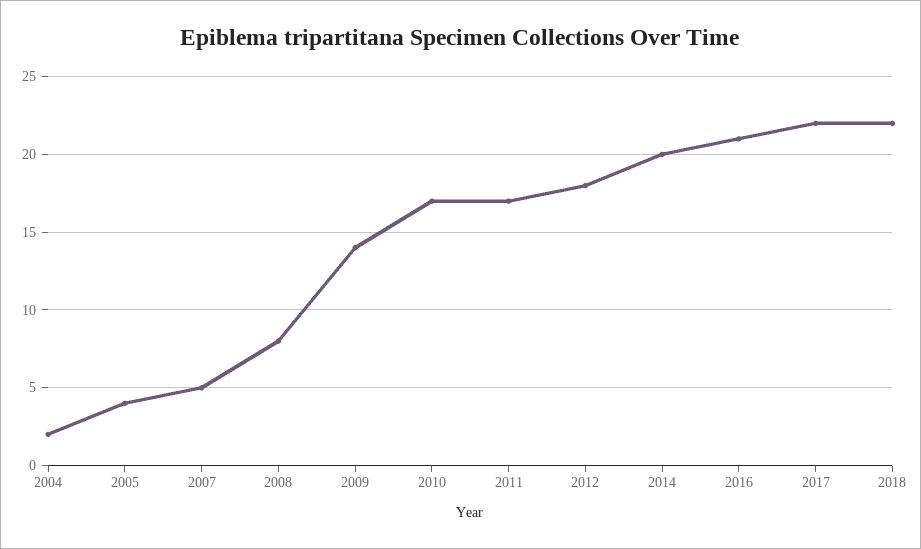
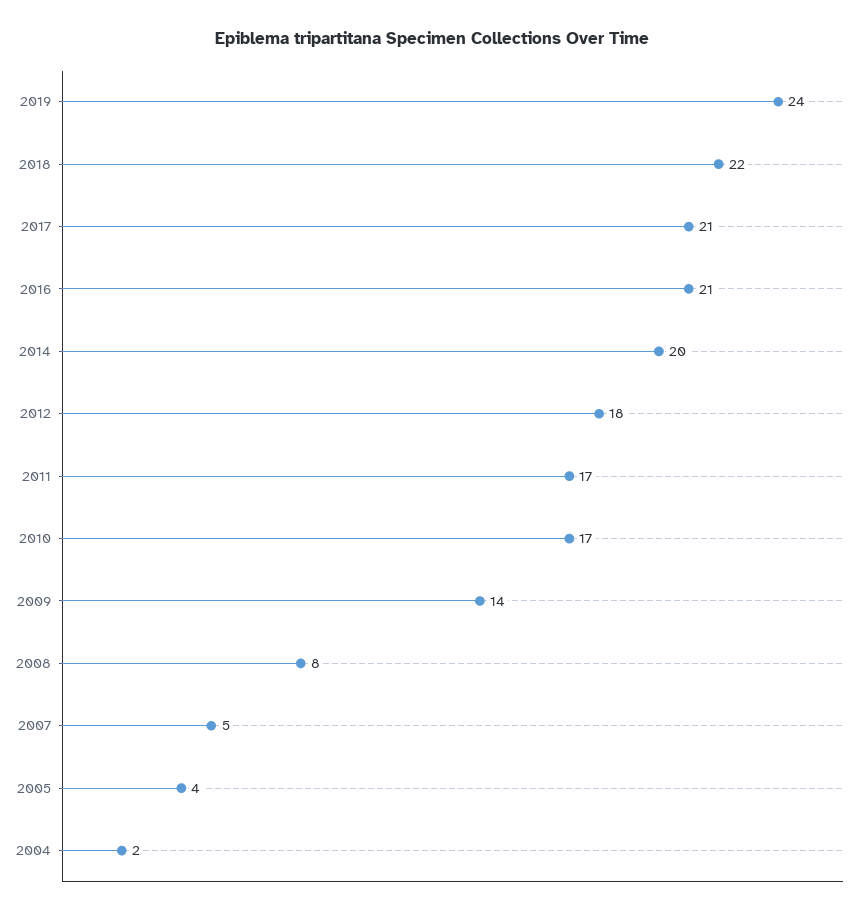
2017: 22 -> 21
2019: none -> 24

